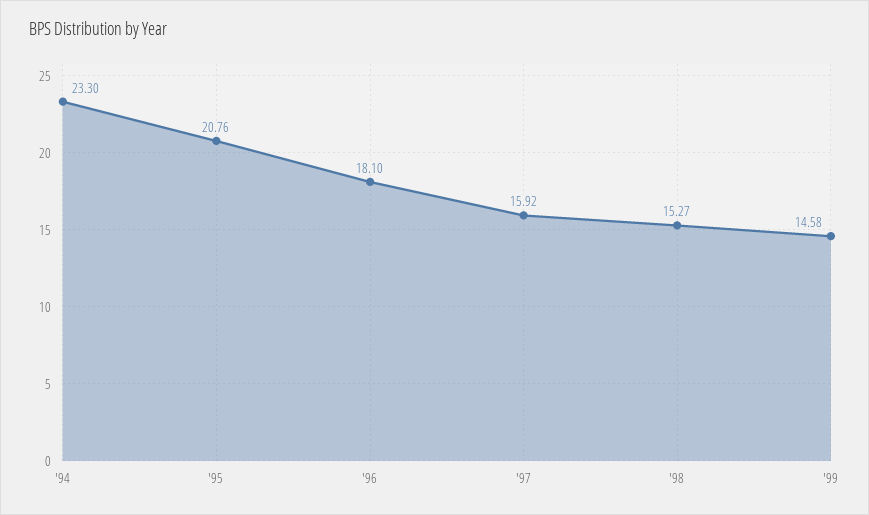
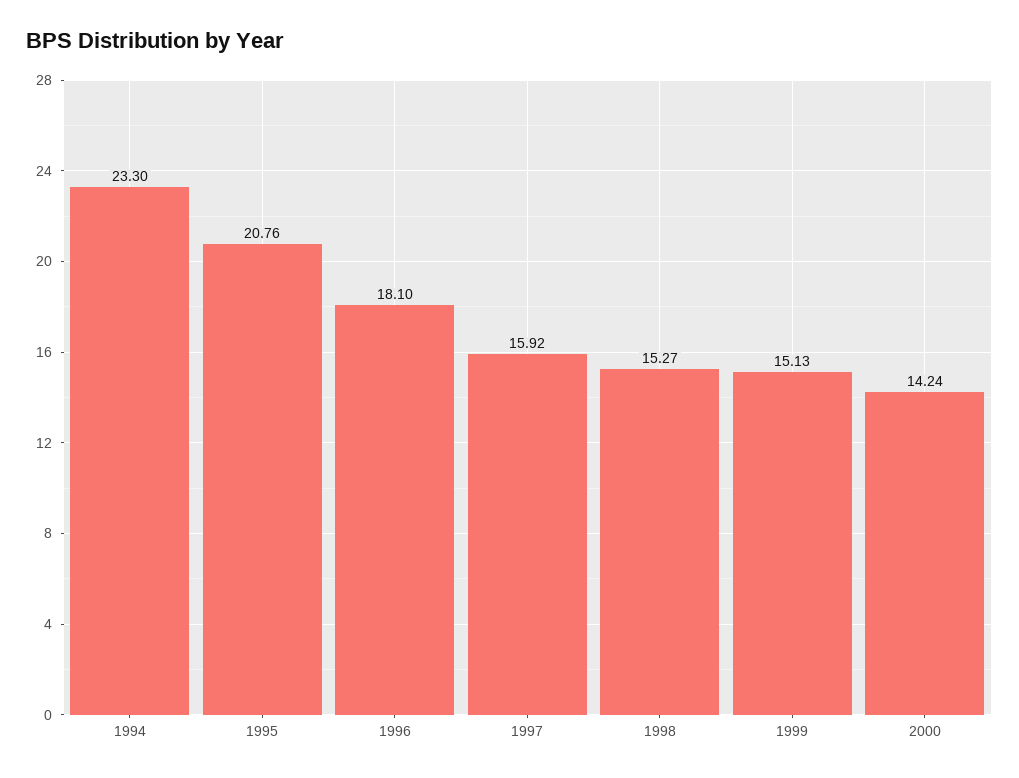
'99: 14.58 -> 15.13
2000: none -> 14.24

